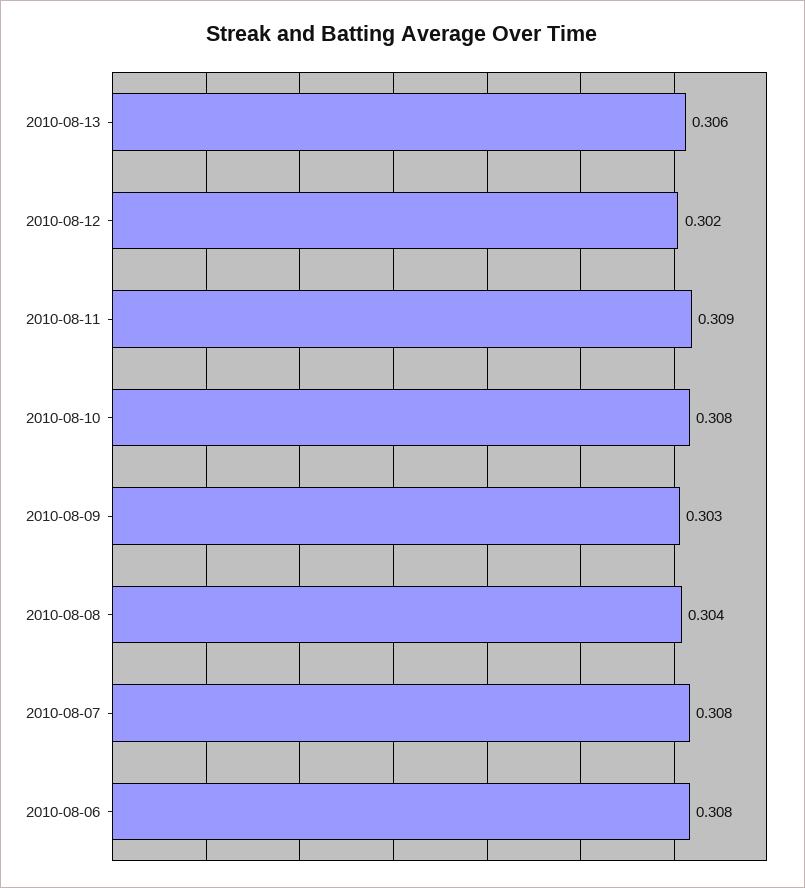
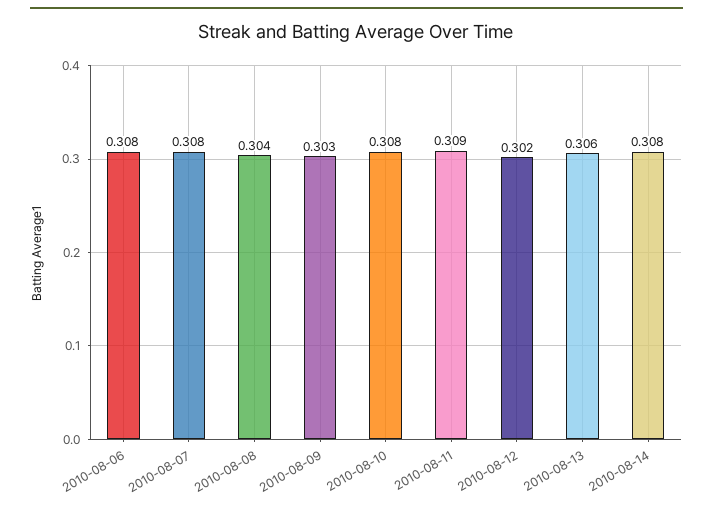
2010-08-14: none -> 0.308

